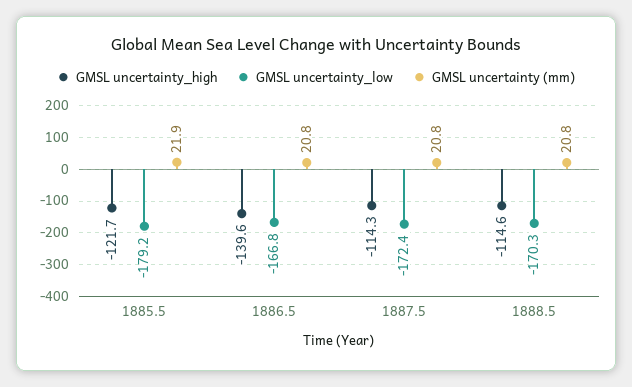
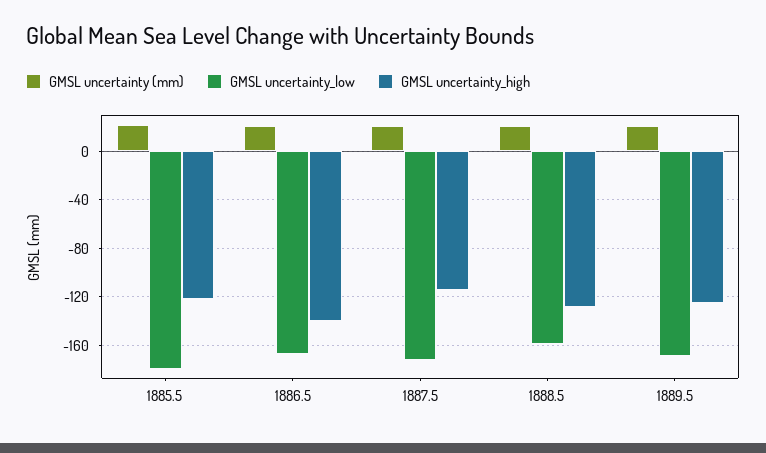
GMSL uncertainty_high, 1888.5: -114.6 -> -130
GMSL uncertainty_low, 1888.5: -170.3 -> -160
GMSL uncertainty (mm), 1889.5: none -> 20
GMSL uncertainty_low, 1889.5: none -> -170
GMSL uncertainty_high, 1889.5: none -> -125

